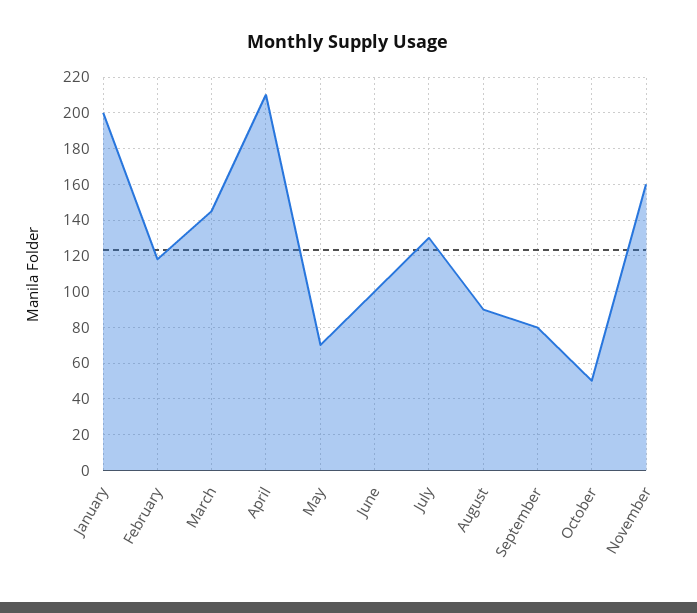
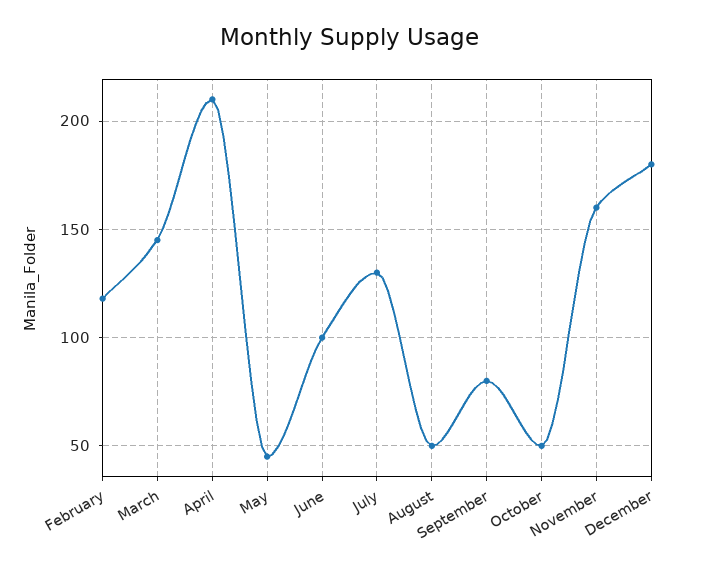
January: 200 -> none
May: 70 -> 45
August: 90 -> 50
December: none -> 180

